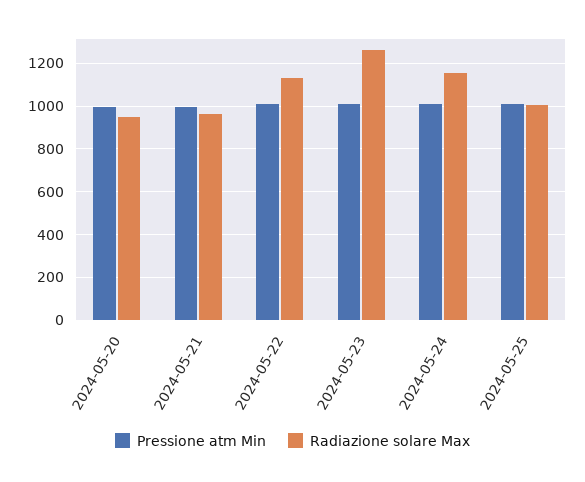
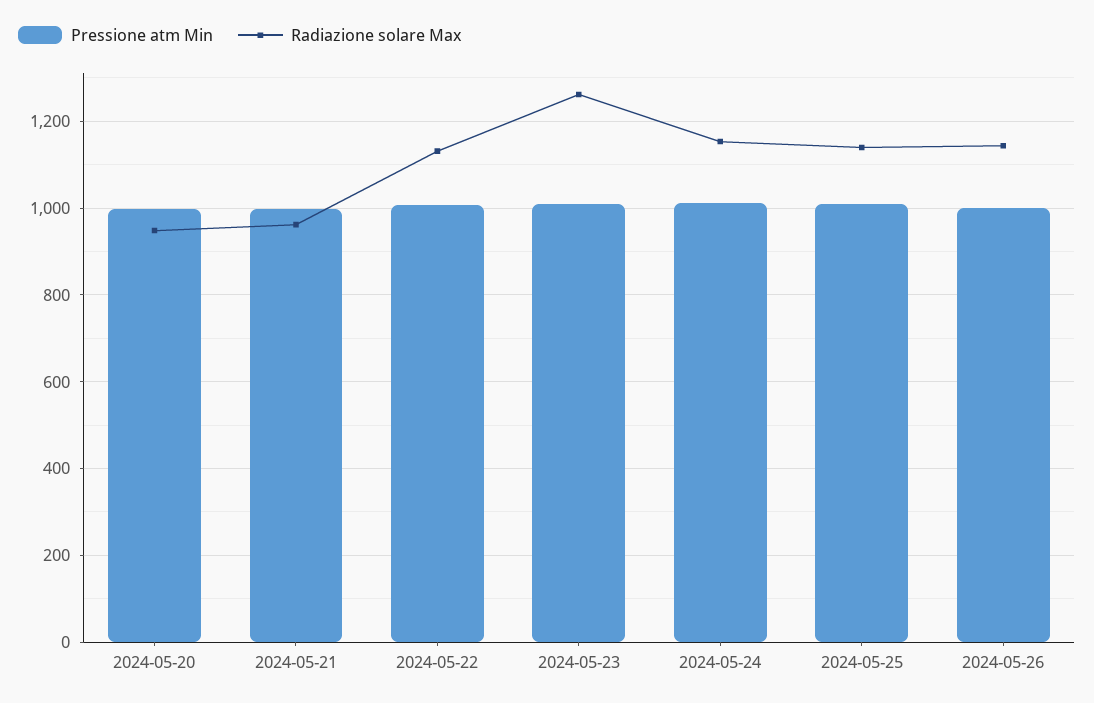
Radiazione solare Max, 2024-05-25: 1000 -> 1140
Pressione atm Min, 2024-05-26: none -> 1000
Radiazione solare Max, 2024-05-26: none -> 1140

